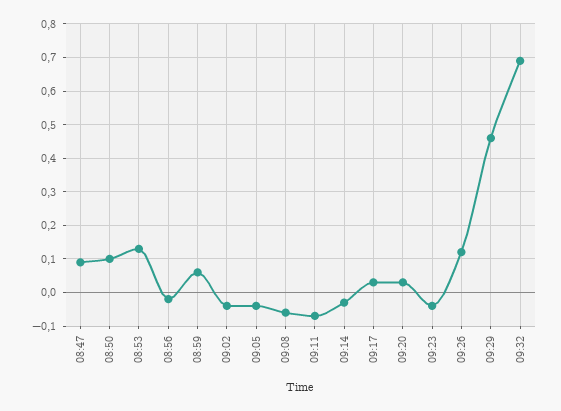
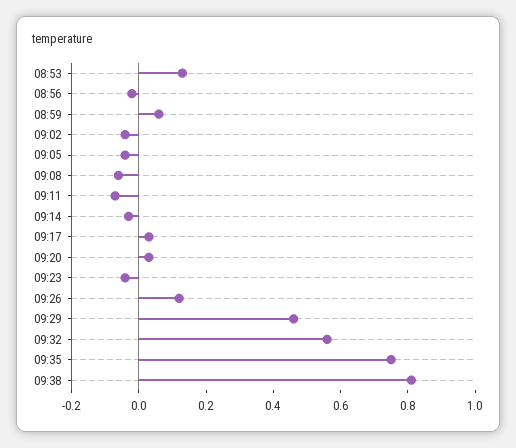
08:47: 0.1 -> none
08:50: 0.1 -> none
09:32: 0.7 -> 0.55
09:35: none -> 0.75
09:38: none -> 0.8

